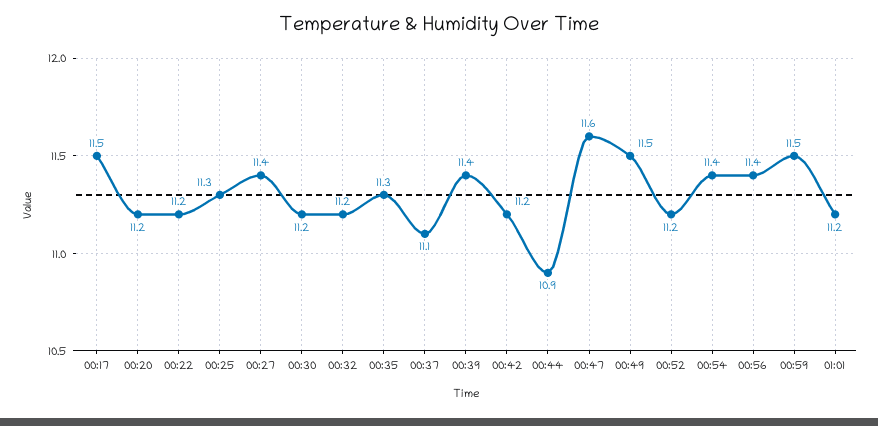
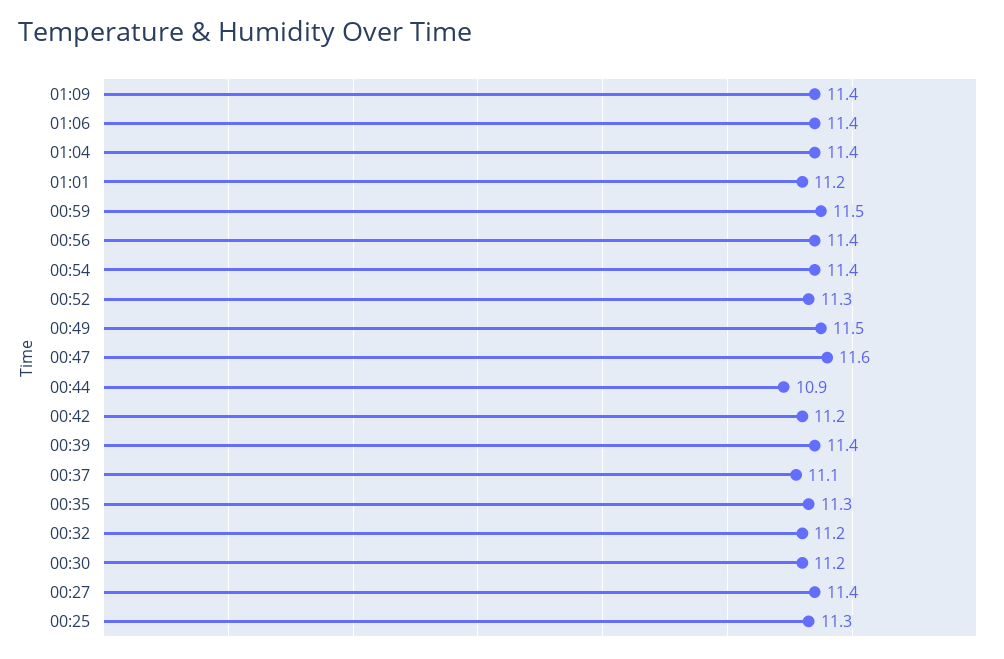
00:17: 11.5 -> none
00:20: 11.2 -> none
00:22: 11.2 -> none
00:52: 11.2 -> 11.3
01:09: none -> 11.4
01:06: none -> 11.4
01:04: none -> 11.4

